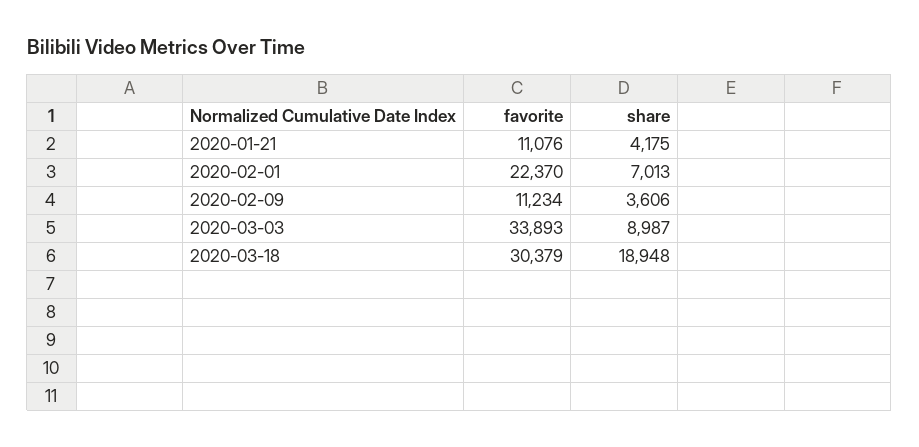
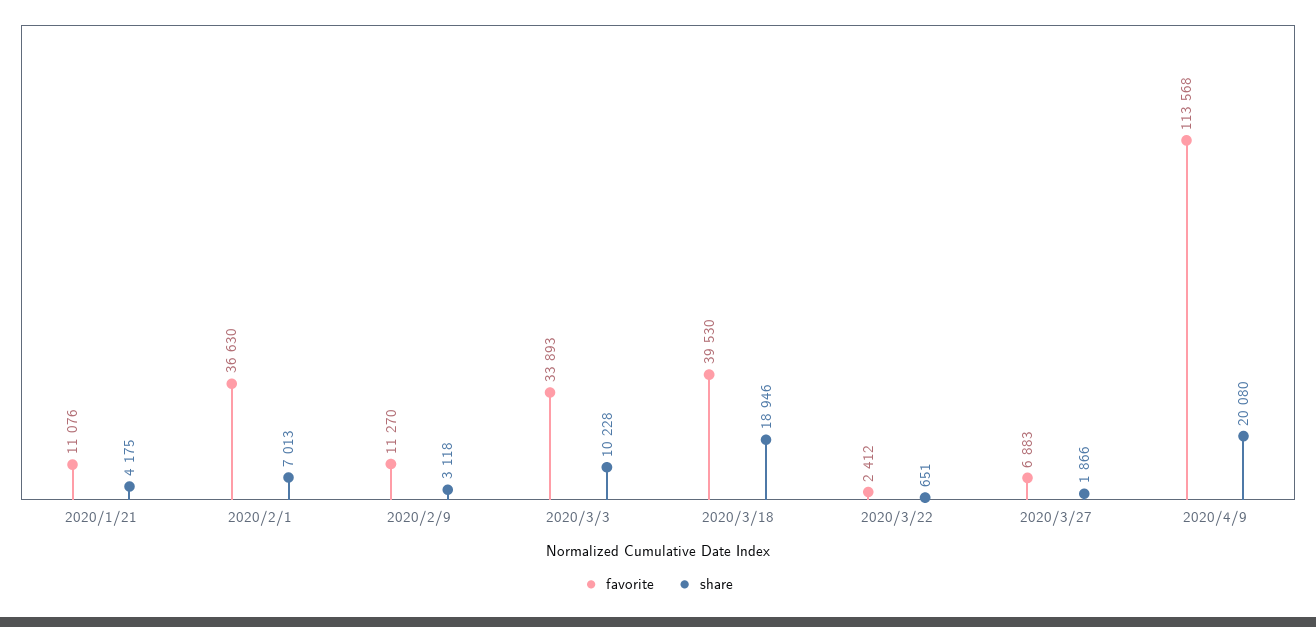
favorite, 2020-02-01: 22370 -> 36630
favorite, 2020-02-09: 11234 -> 11270
share, 2020-02-09: 3606 -> 3118
share, 2020-03-03: 8987 -> 10228
favorite, 2020-03-18: 30379 -> 39530
share, 2020-03-18: 18948 -> 18946
favorite, 2020/3/22: none -> 2412
share, 2020/3/22: none -> 651
favorite, 2020/3/27: none -> 6883
share, 2020/3/27: none -> 1866
favorite, 2020/4/9: none -> 113568
share, 2020/4/9: none -> 20080

